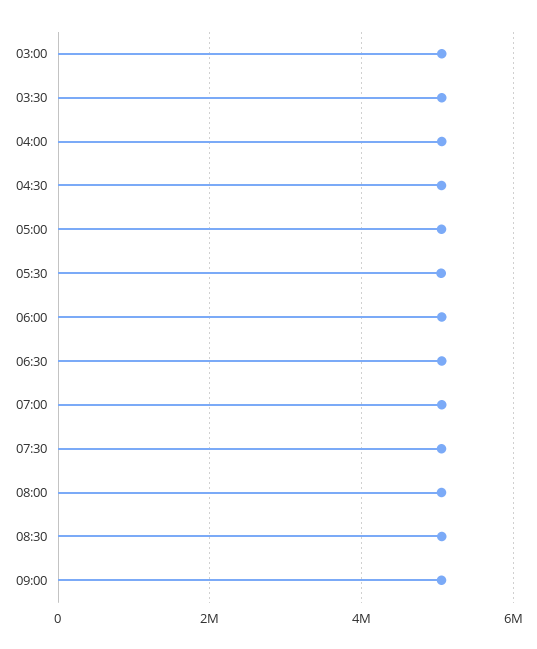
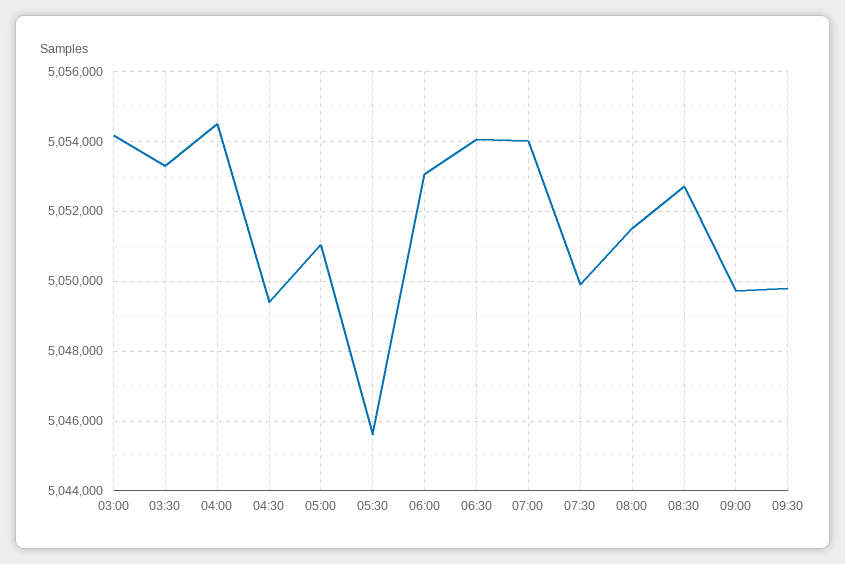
09:30: none -> 5049800

